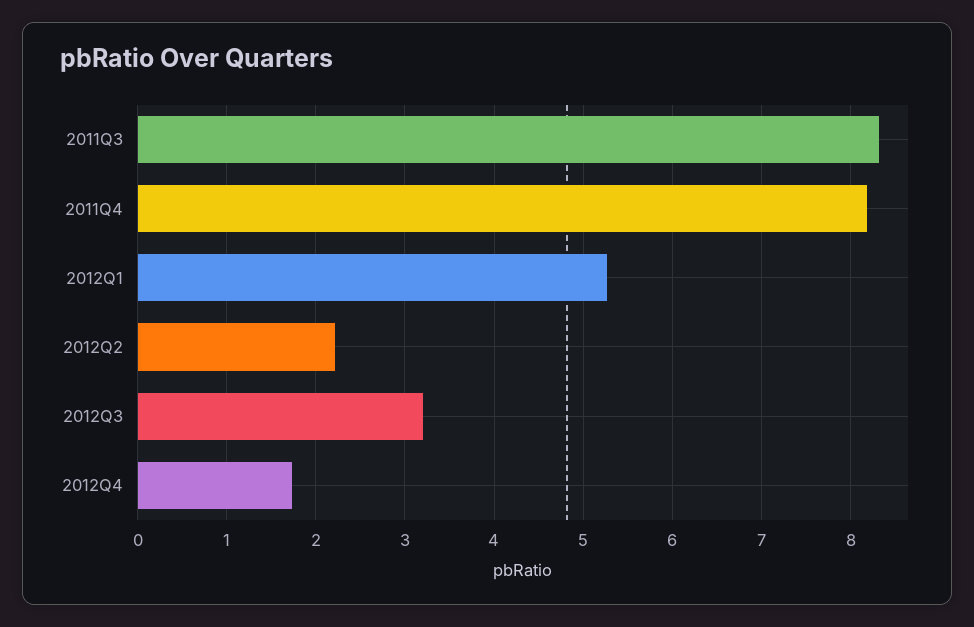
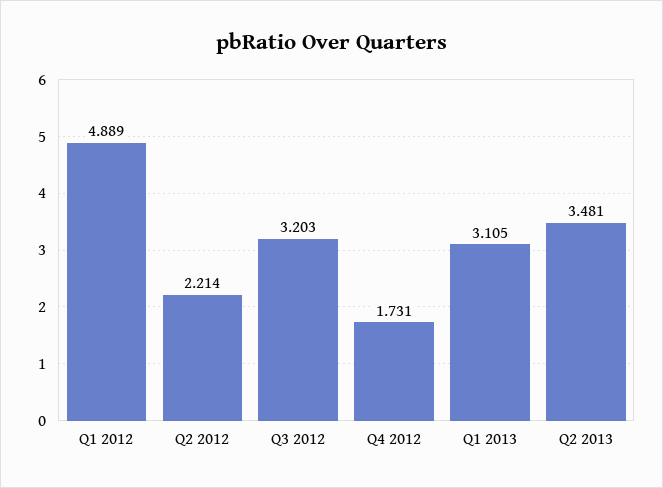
2011Q3: 8.3 -> none
2011Q4: 8.2 -> none
2012Q1: 5.3 -> 4.889
Q1 2013: none -> 3.105
Q2 2013: none -> 3.481

